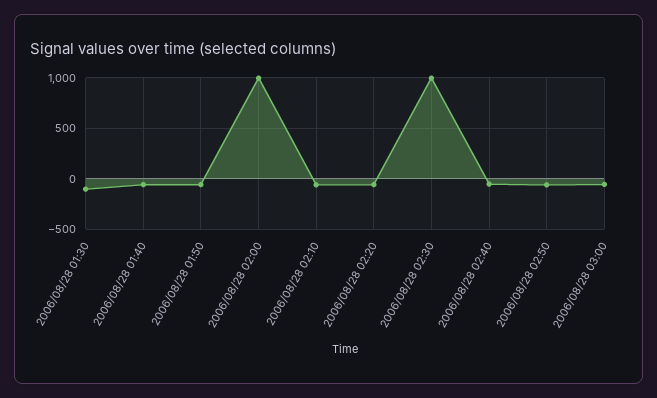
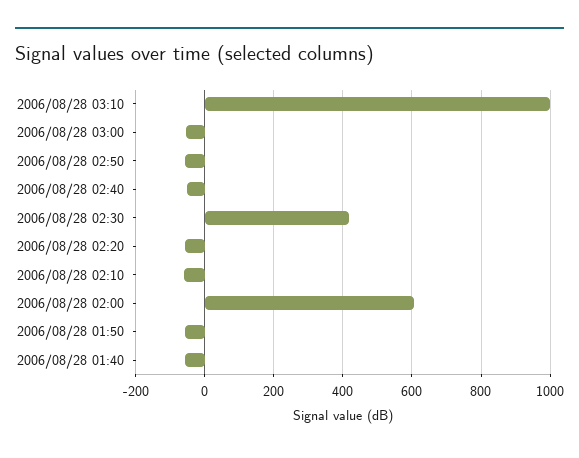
2006/08/28 01:30: -100 -> none
2006/08/28 02:00: 1000 -> 600
2006/08/28 02:30: 1000 -> 420
2006/08/28 03:10: none -> 1000

